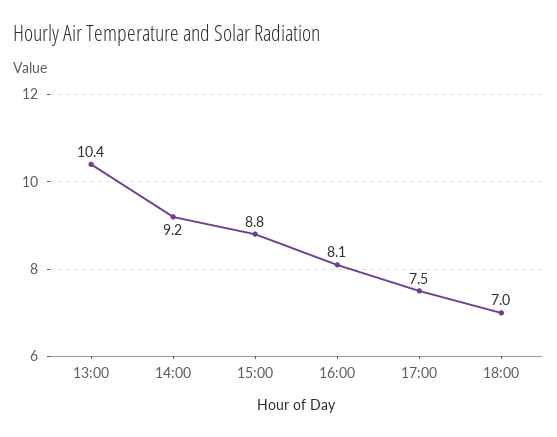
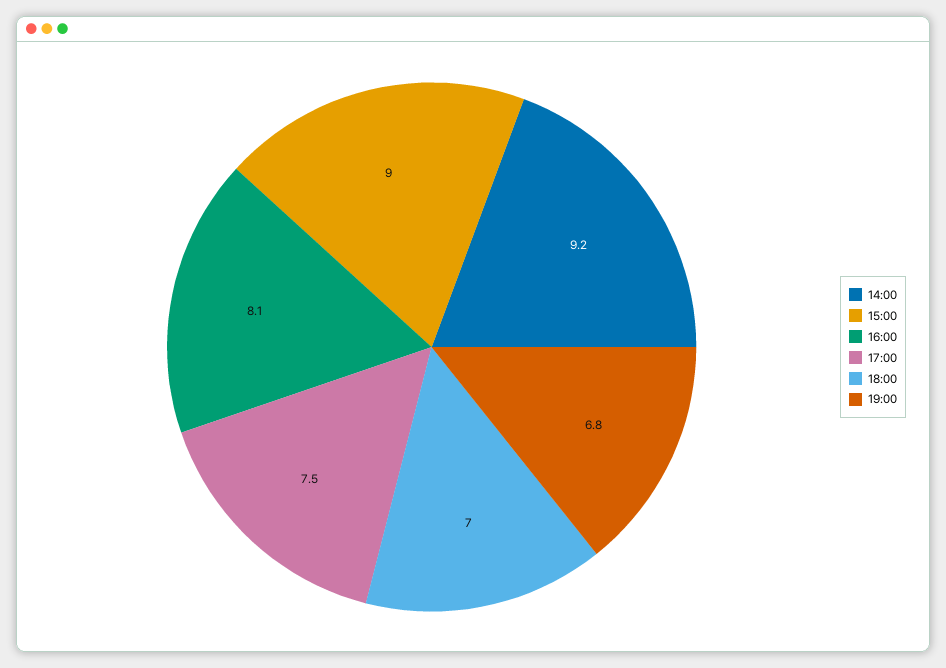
13:00: 10.4 -> none
15:00: 8.8 -> 9
19:00: none -> 6.8

